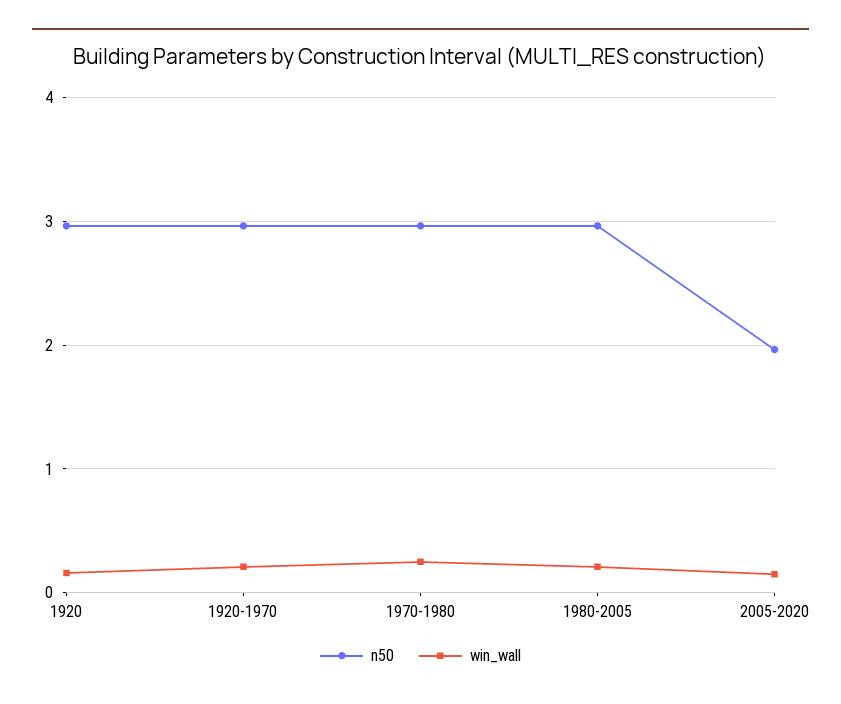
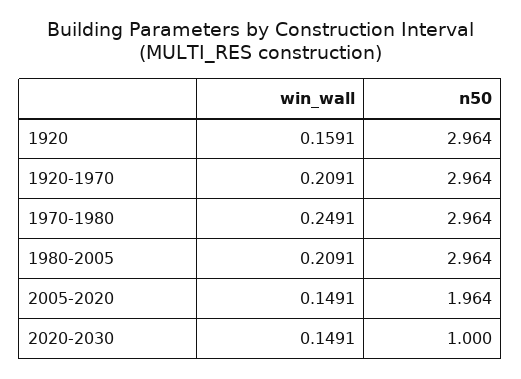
win_wall, 2020-2030: none -> 0.1491
n50, 2020-2030: none -> 1

